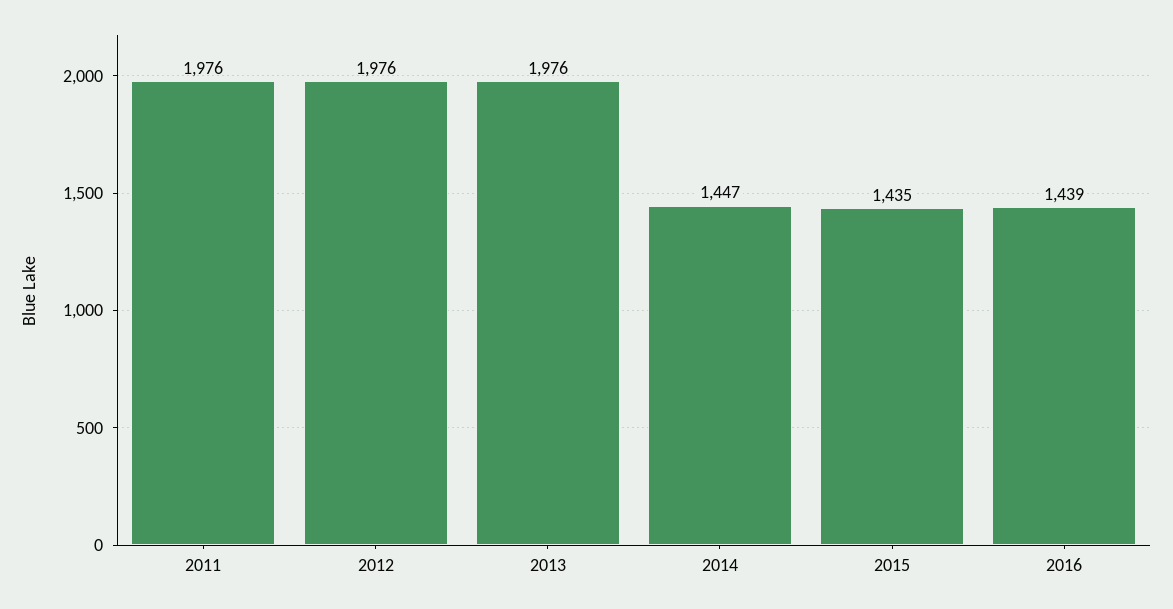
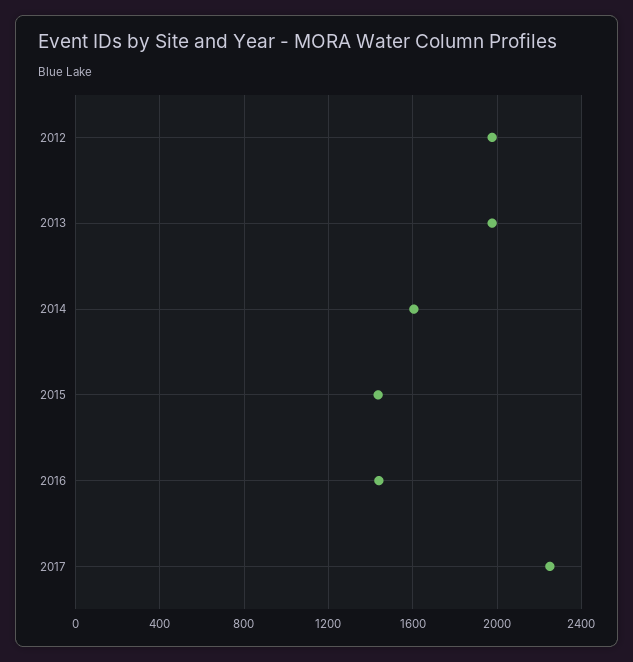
2011: 1976 -> none
2014: 1447 -> 1600
2017: none -> 2250

